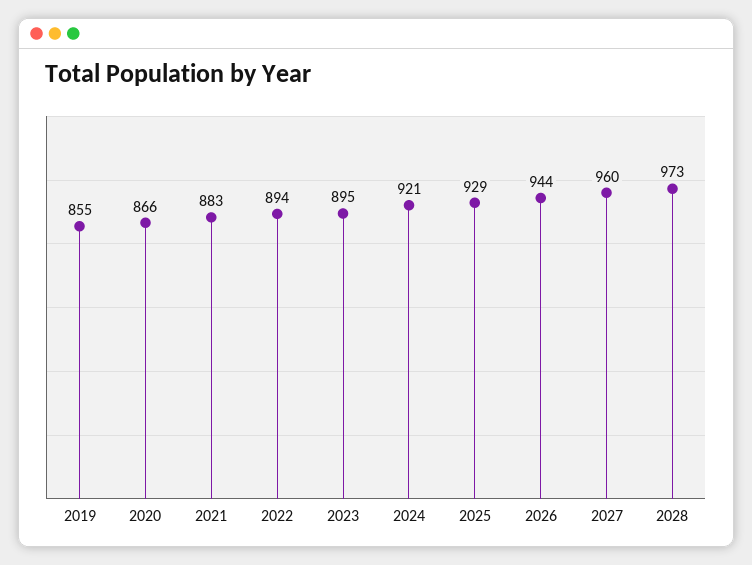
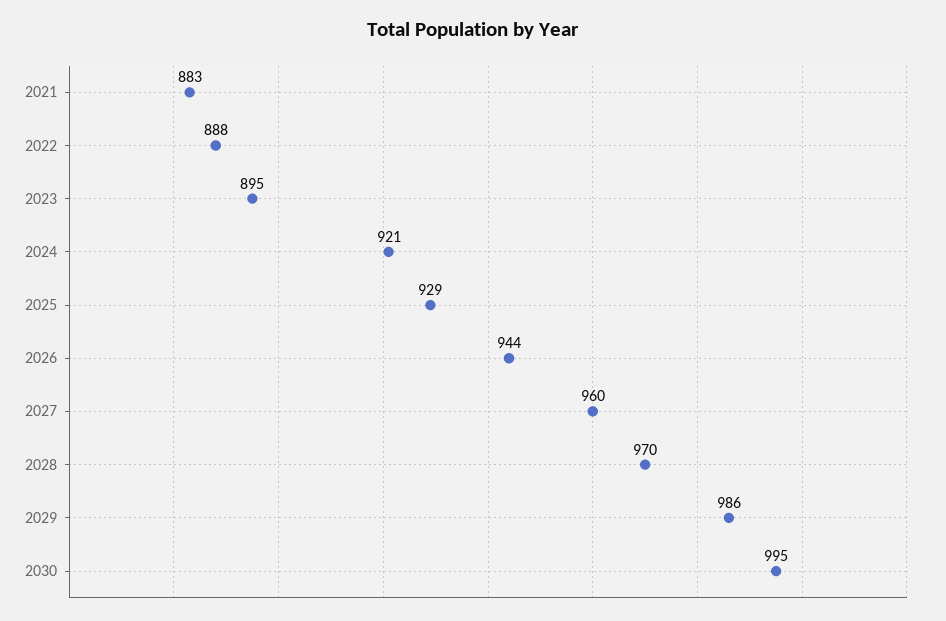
2019: 855 -> none
2020: 866 -> none
2022: 894 -> 888
2028: 973 -> 970
2029: none -> 986
2030: none -> 995

